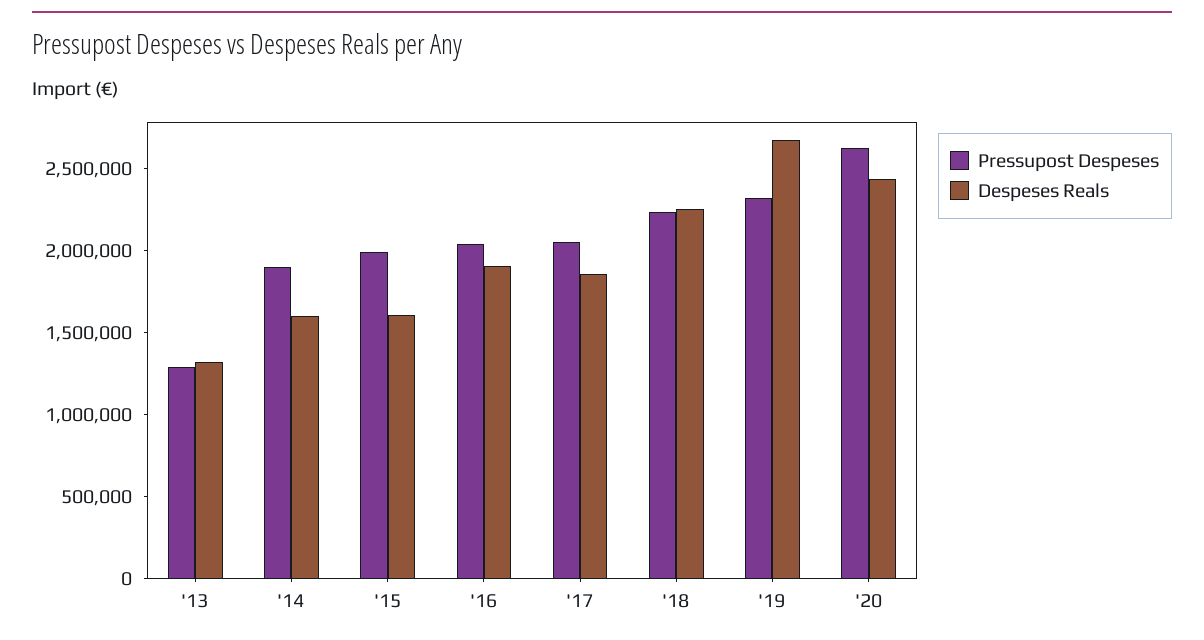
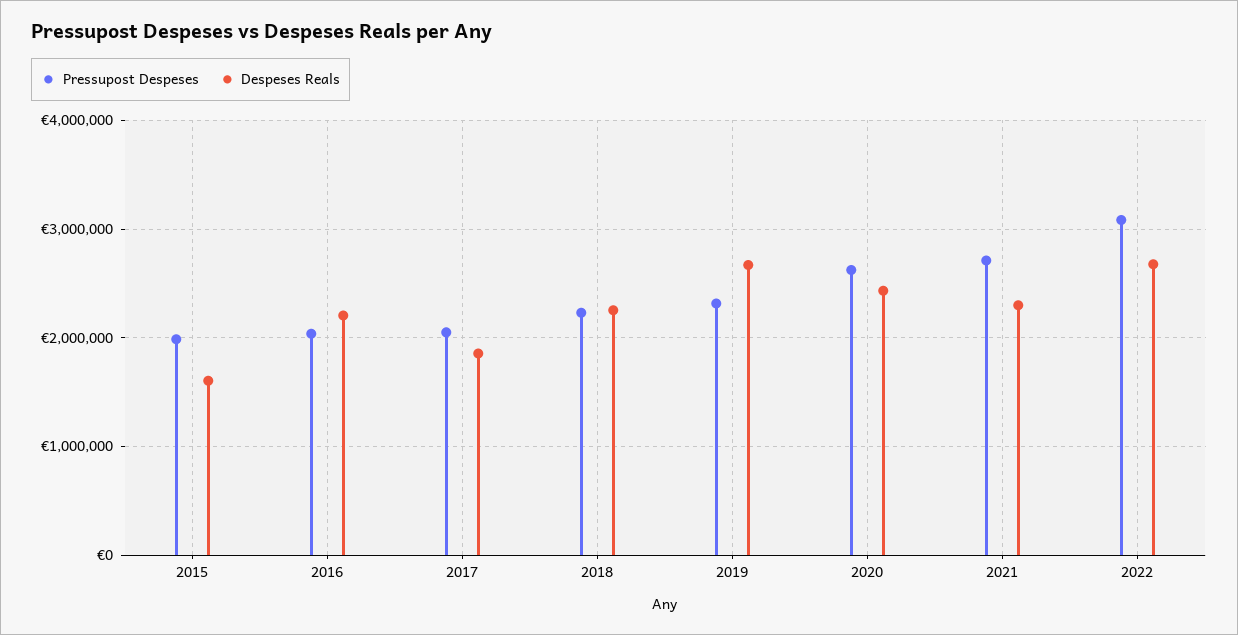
Pressupost Despeses, '13: 1300000 -> none
Despeses Reals, '13: 1300000 -> none
Pressupost Despeses, '14: 1900000 -> none
Despeses Reals, '14: 1600000 -> none
Despeses Reals, '16: 1900000 -> 2200000
Pressupost Despeses, 2021: none -> 2700000
Despeses Reals, 2021: none -> 2300000
Pressupost Despeses, 2022: none -> 3100000
Despeses Reals, 2022: none -> 2700000

